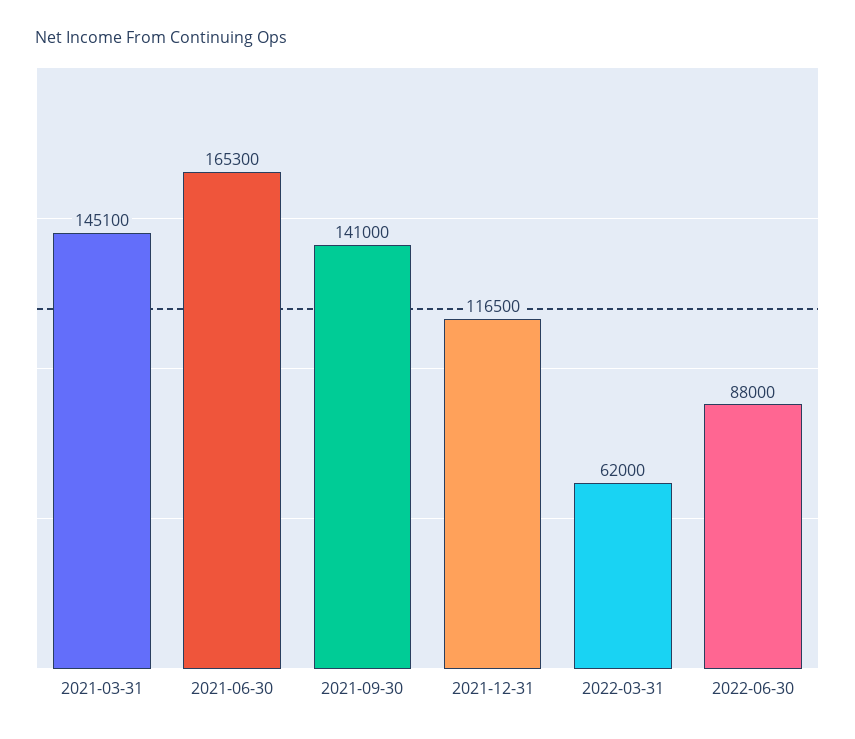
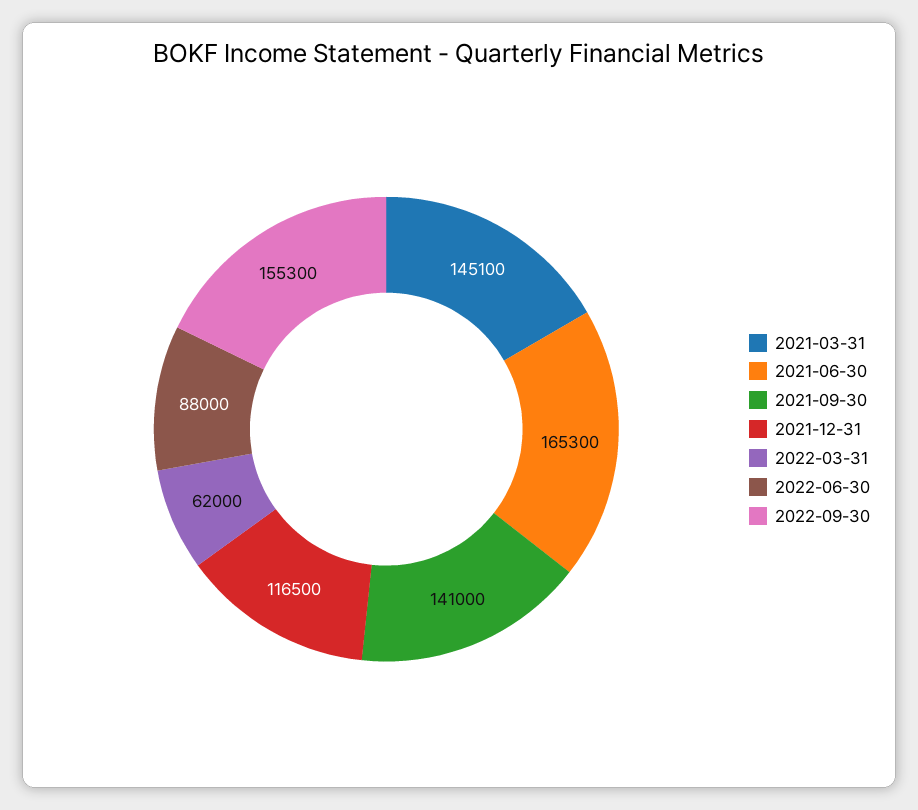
2022-09-30: none -> 155300

